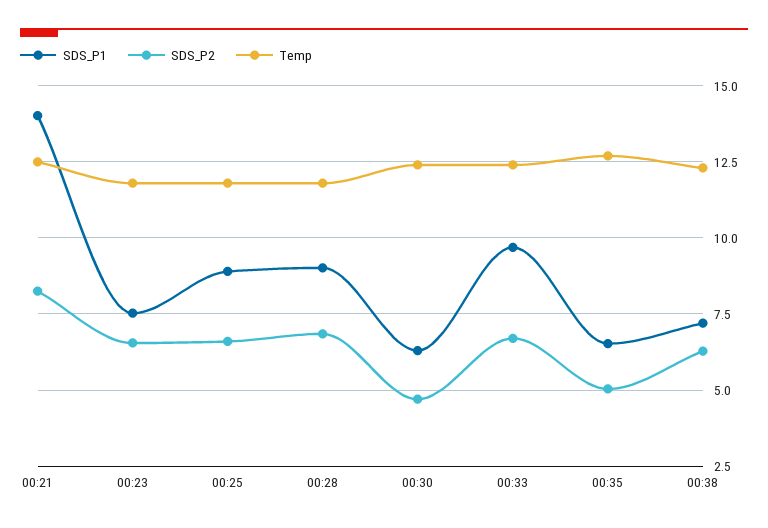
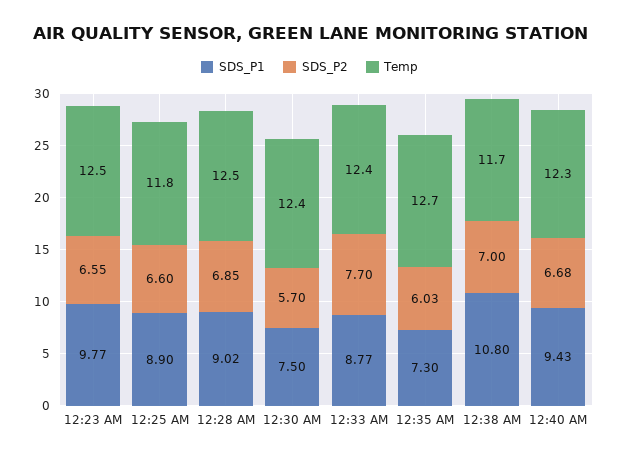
SDS_P1, 00:21: 14 -> none
SDS_P2, 00:21: 8.25 -> none
Temp, 00:21: 12.5 -> none
SDS_P1, 00:23: 7.5 -> 9.77
Temp, 00:23: 11.75 -> 12.5
Temp, 00:28: 11.75 -> 12.5
SDS_P1, 00:30: 6.25 -> 7.5
SDS_P2, 00:30: 4.75 -> 5.7
SDS_P1, 00:33: 9.75 -> 8.77
SDS_P2, 00:33: 6.75 -> 7.7
SDS_P1, 00:35: 6.5 -> 7.3
SDS_P2, 00:35: 5 -> 6.03
SDS_P1, 00:38: 7.25 -> 10.8
SDS_P2, 00:38: 6.25 -> 7
Temp, 00:38: 12.25 -> 11.7
SDS_P1, 12:40 AM: none -> 9.43
SDS_P2, 12:40 AM: none -> 6.68
Temp, 12:40 AM: none -> 12.3

